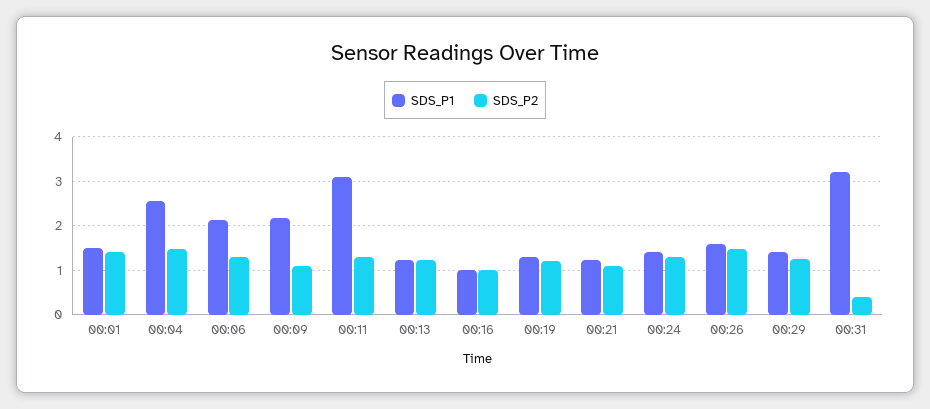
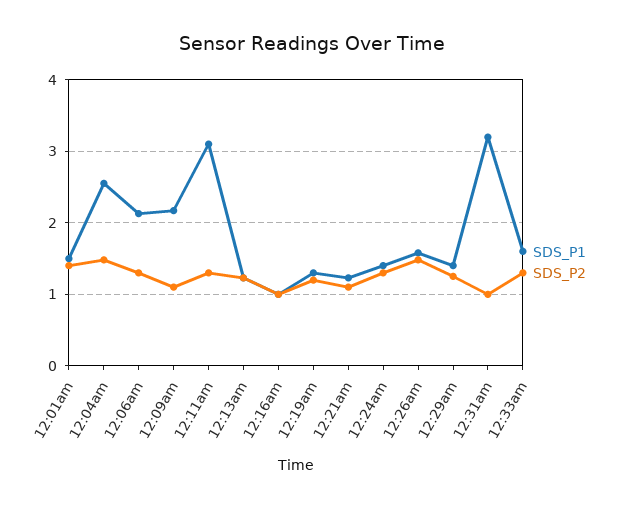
SDS_P2, 00:31: 0.4 -> 1
SDS_P1, 12:33am: none -> 1.6
SDS_P2, 12:33am: none -> 1.3

